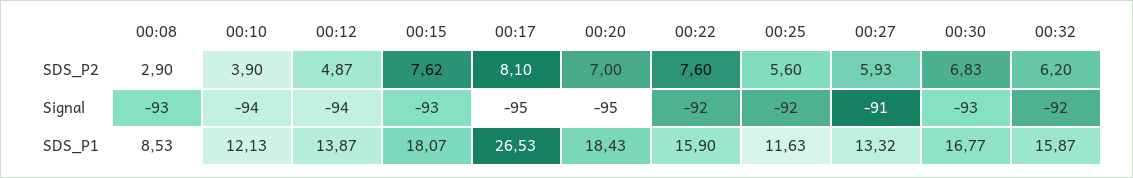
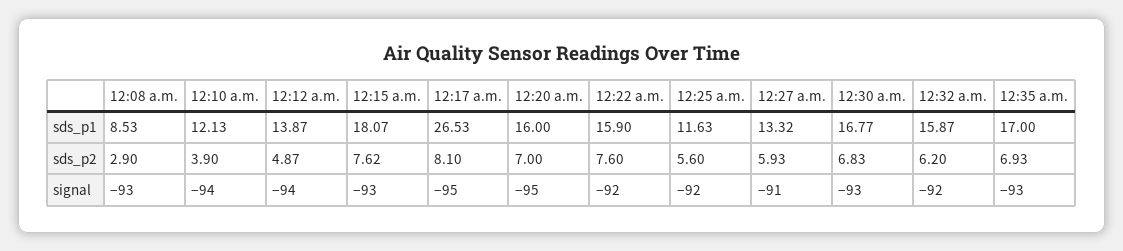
00:20, SDS_P1: 18.43 -> 16
12:35 a.m., SDS_P1: none -> 17
12:35 a.m., SDS_P2: none -> 6.93
12:35 a.m., Signal: none -> -93

